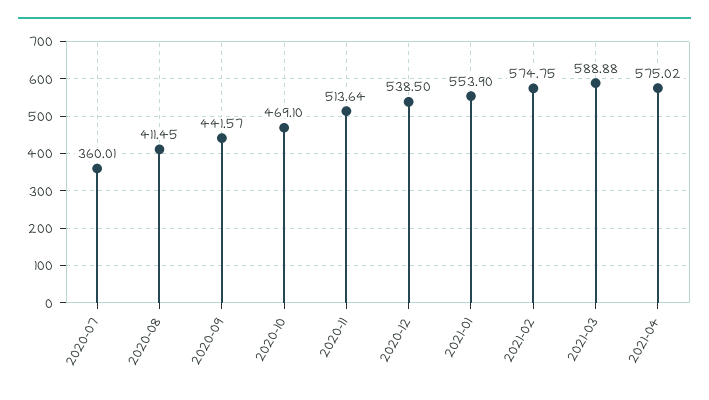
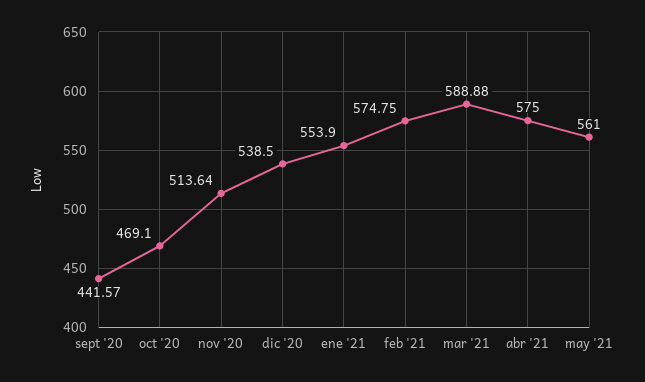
2020-07: 360.01 -> none
2020-08: 411.45 -> none
2021-04: 575.02 -> 575
may '21: none -> 561

